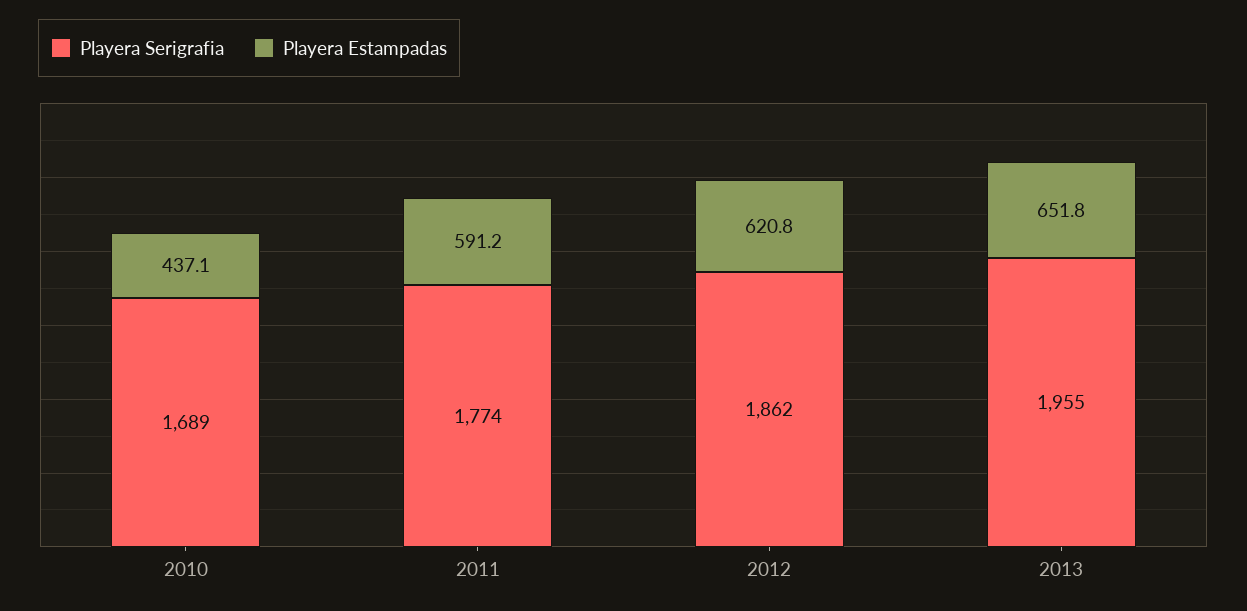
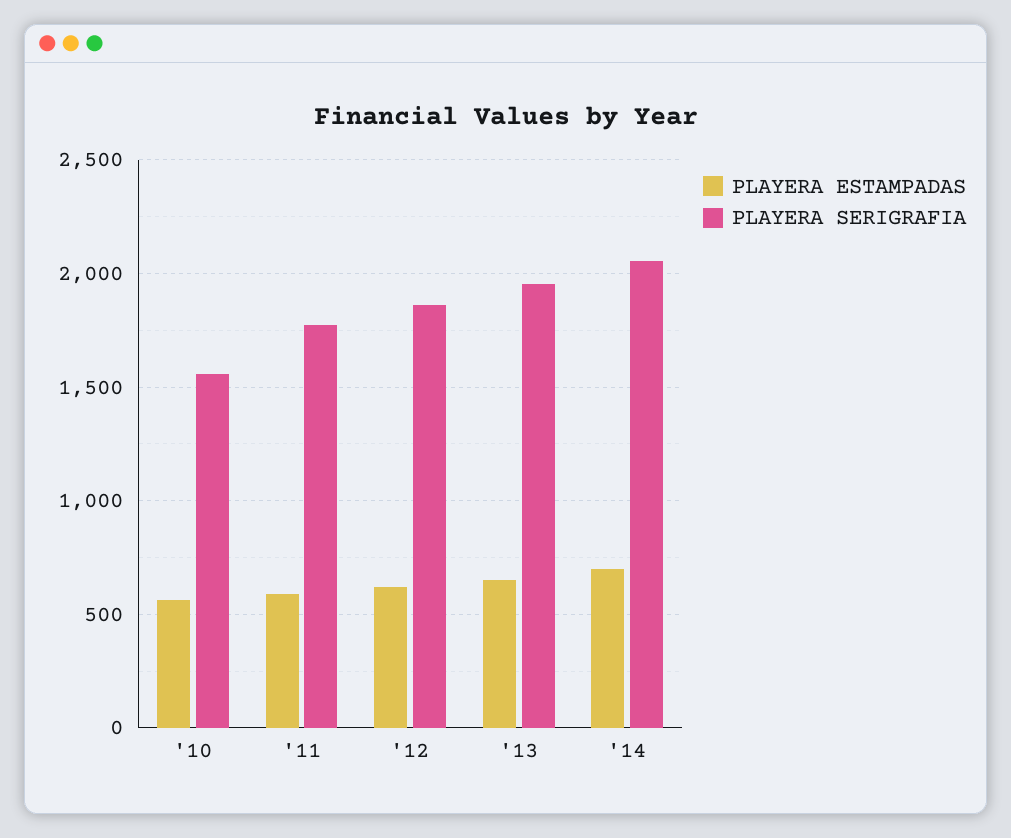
Playera Serigrafia, 2010: 1689 -> 1550
Playera Estampadas, 2010: 437.1 -> 550
Playera Estampadas, '14: none -> 700
Playera Serigrafia, '14: none -> 2050

